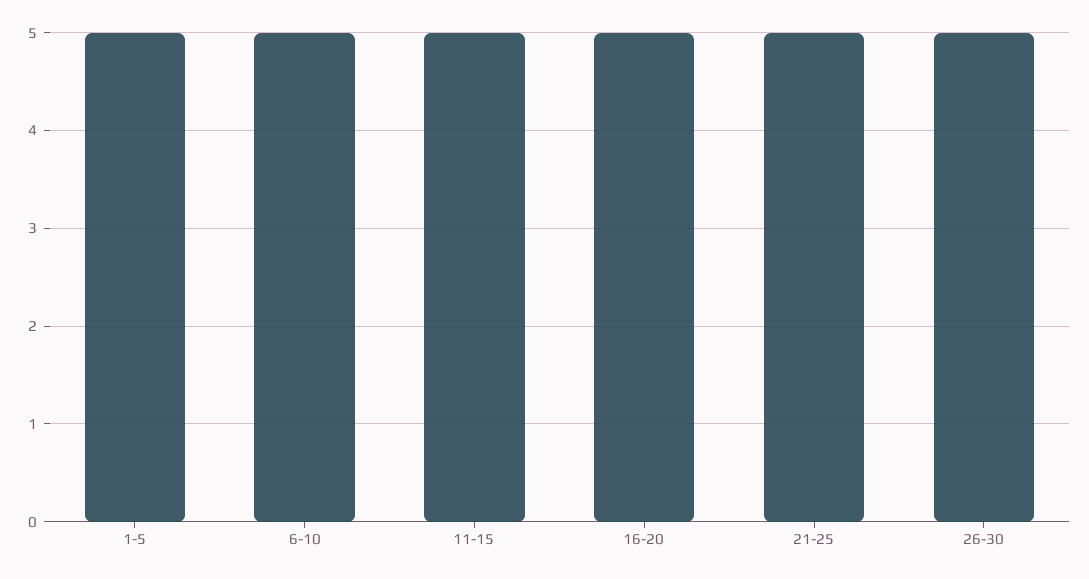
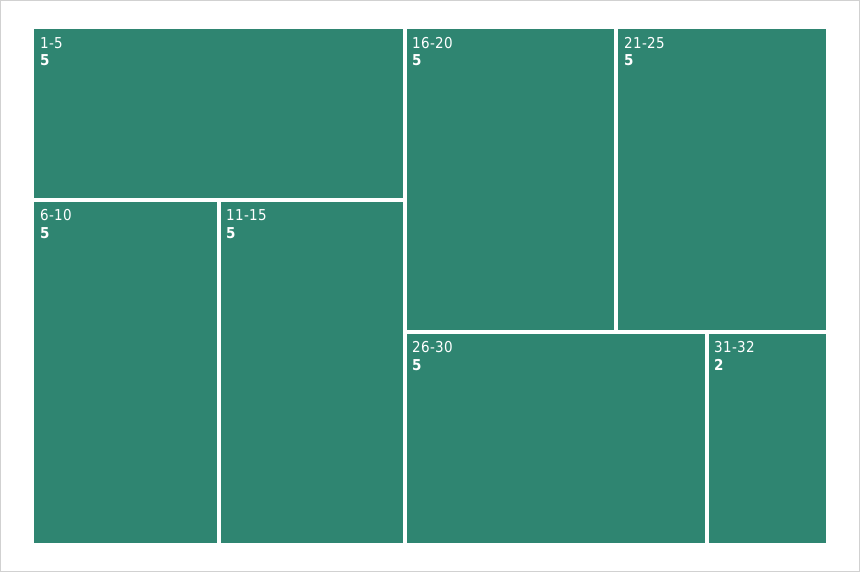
31-32: none -> 2

